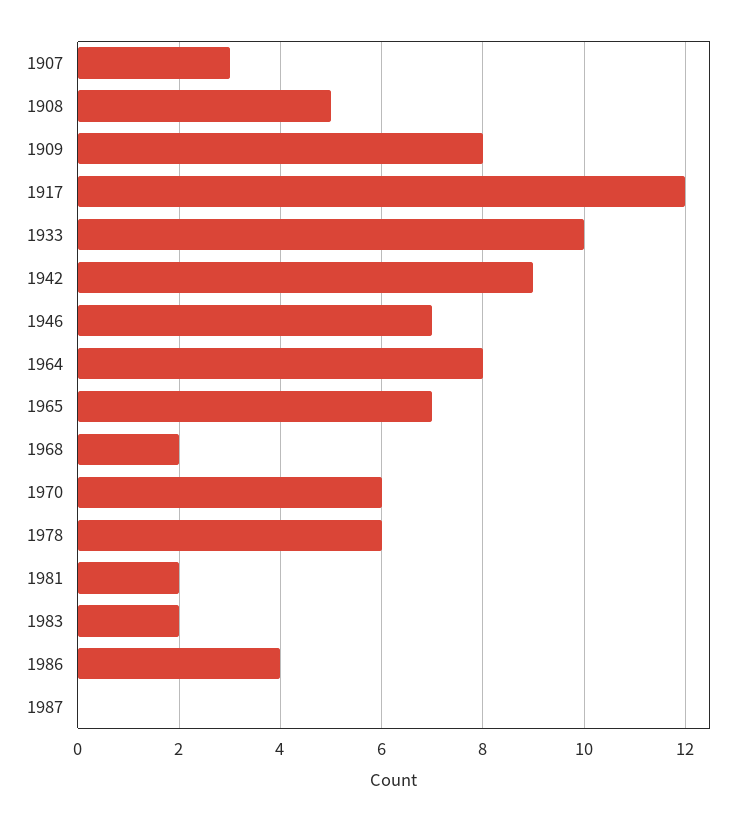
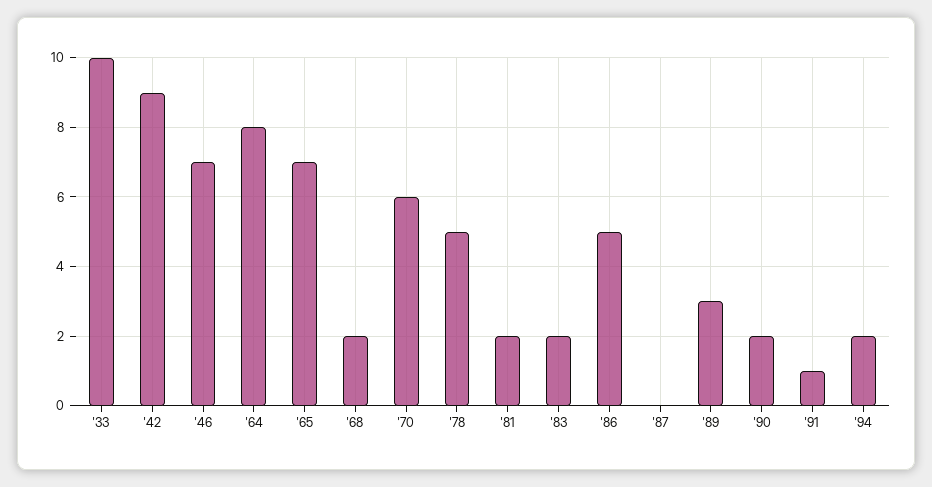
1907: 3 -> none
1908: 5 -> none
1909: 8 -> none
1917: 12 -> none
1978: 6 -> 5
1986: 4 -> 5
'89: none -> 3
'90: none -> 2
'91: none -> 1
'94: none -> 2

